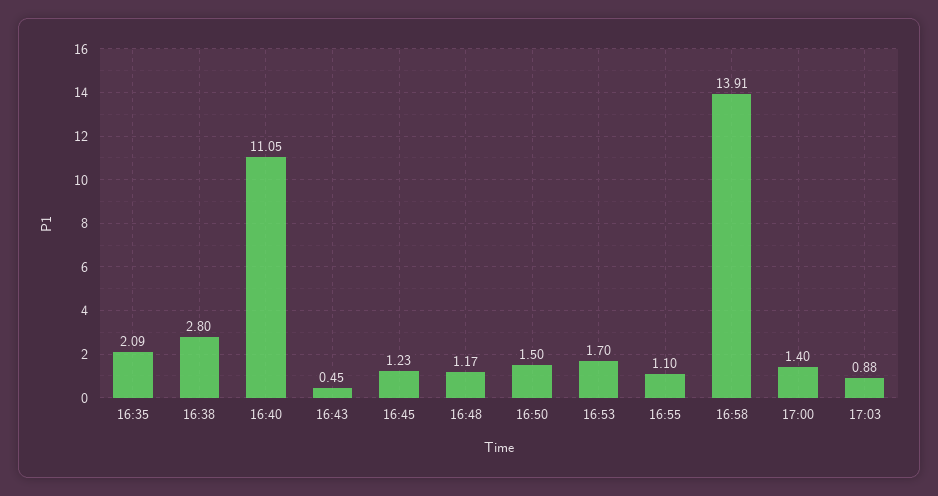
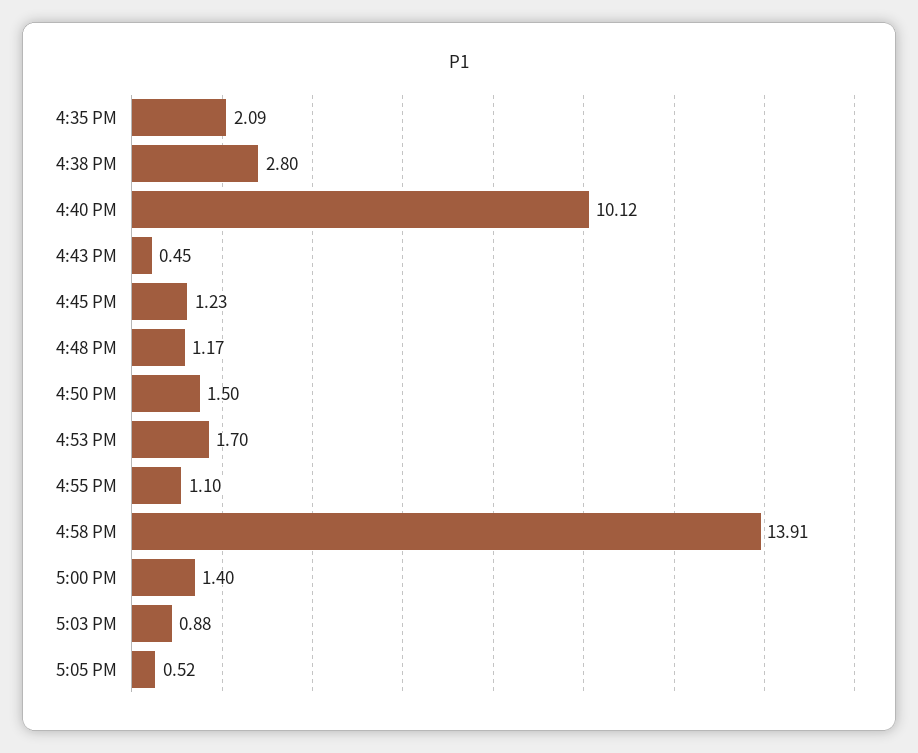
16:40: 11.05 -> 10.12
5:05 PM: none -> 0.52

